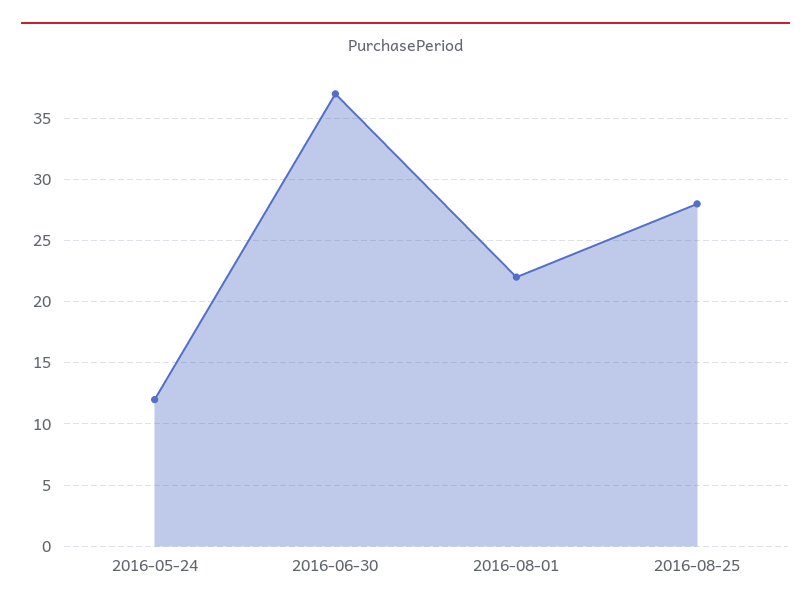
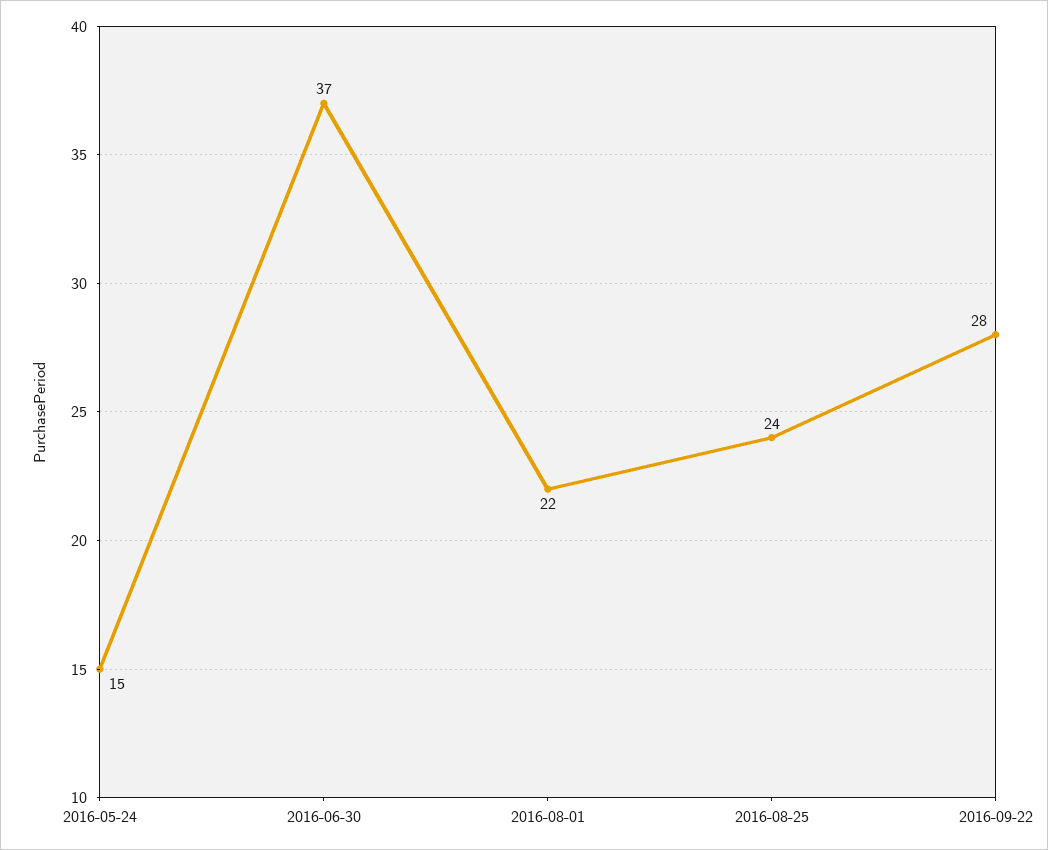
2016-05-24: 12 -> 15
2016-08-25: 28 -> 24
2016-09-22: none -> 28

